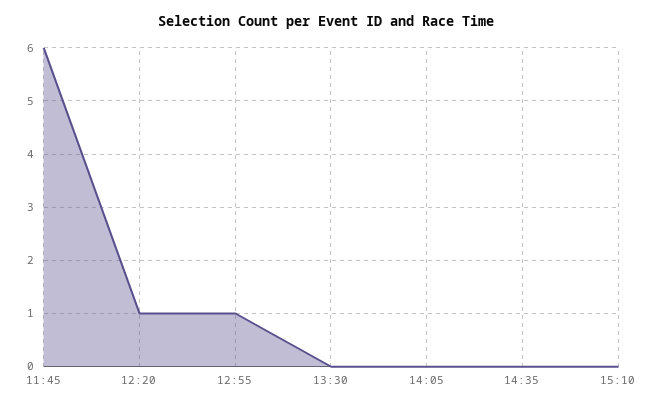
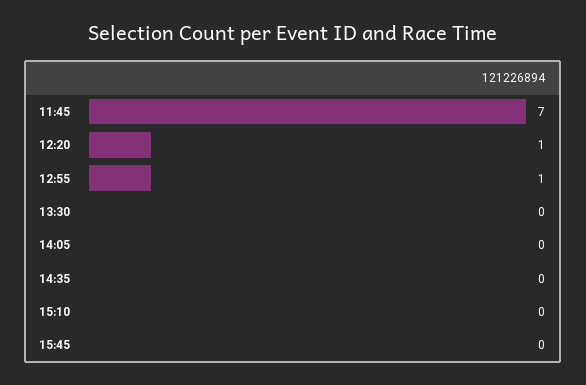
11:45: 6 -> 7
15:45: none -> 0

